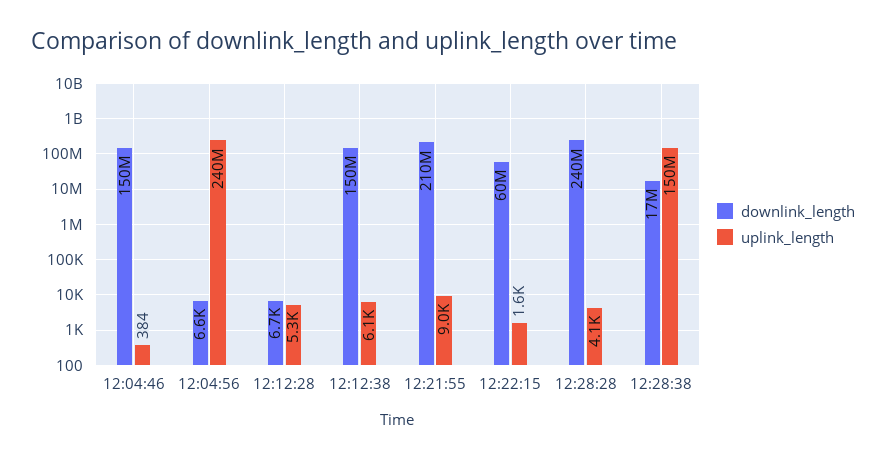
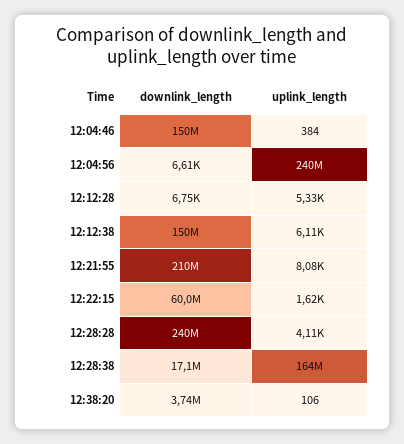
uplink_length, 12:21:55: 9000 -> 8080
uplink_length, 12:28:38: 150000000 -> 164000000
downlink_length, 12:38:20: none -> 3740000
uplink_length, 12:38:20: none -> 106

